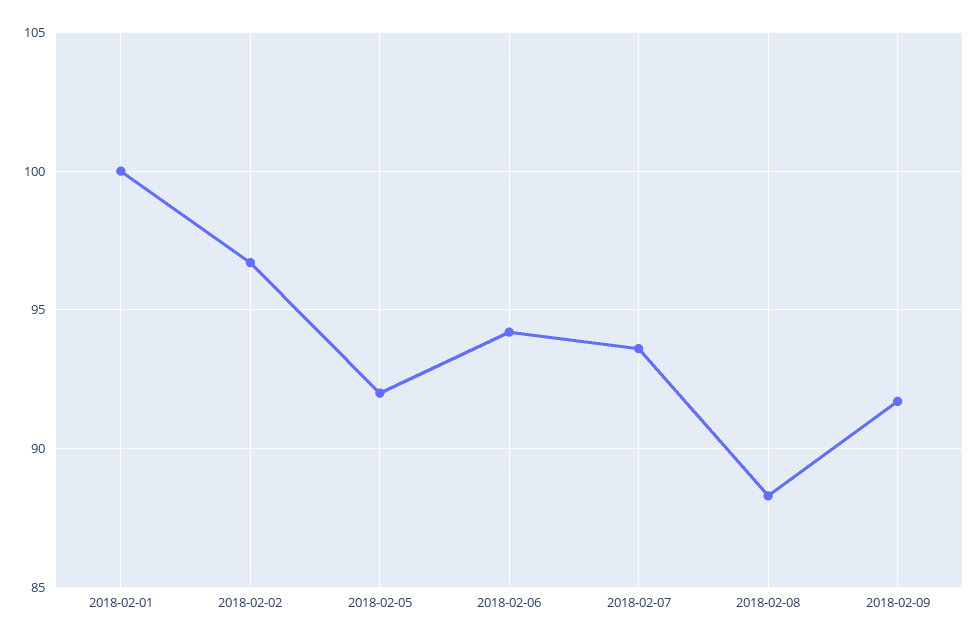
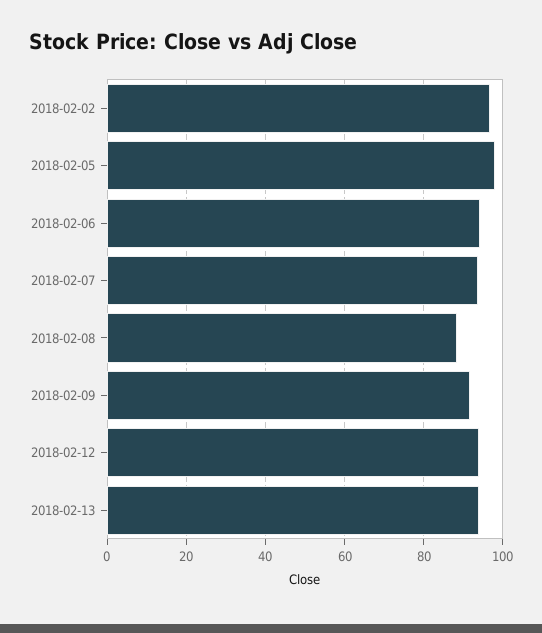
2018-02-01: 100 -> none
2018-02-05: 92 -> 98
2018-02-12: none -> 94
2018-02-13: none -> 94

